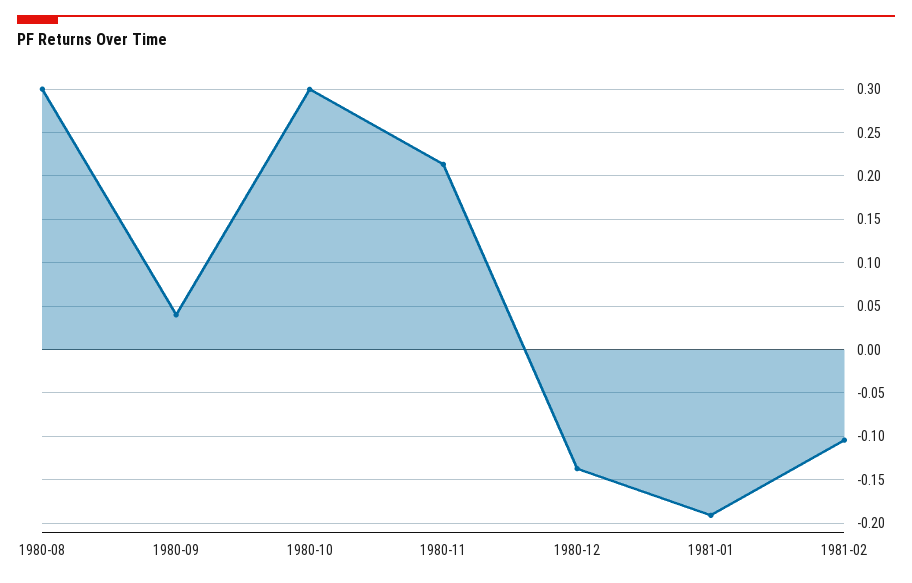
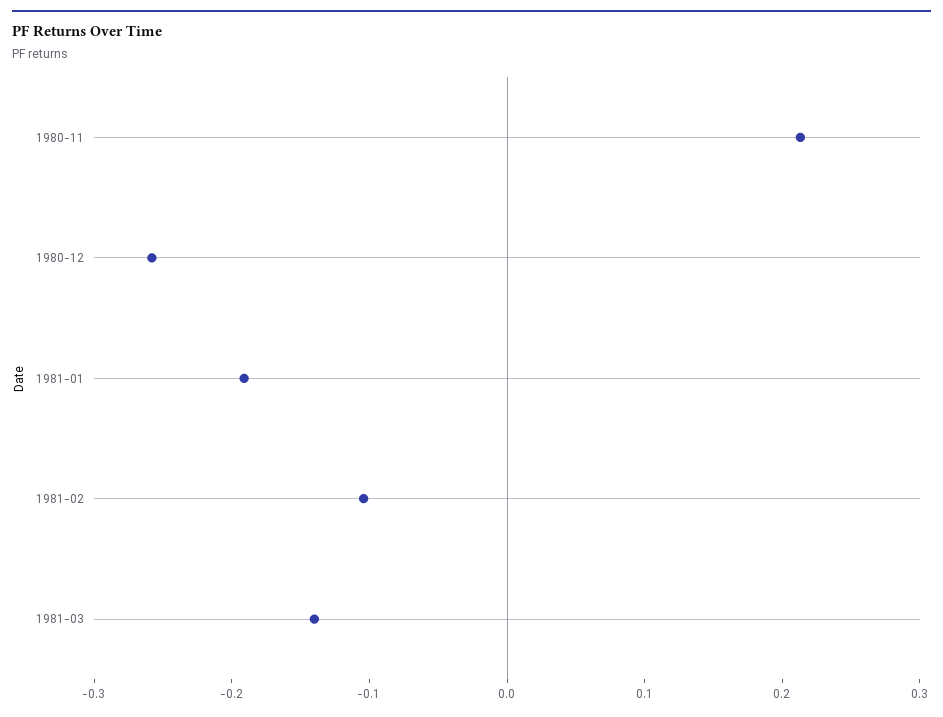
1980-08: 0.3 -> none
1980-09: 0.04 -> none
1980-10: 0.3 -> none
1980-12: -0.14 -> -0.26
1981-03: none -> -0.14

